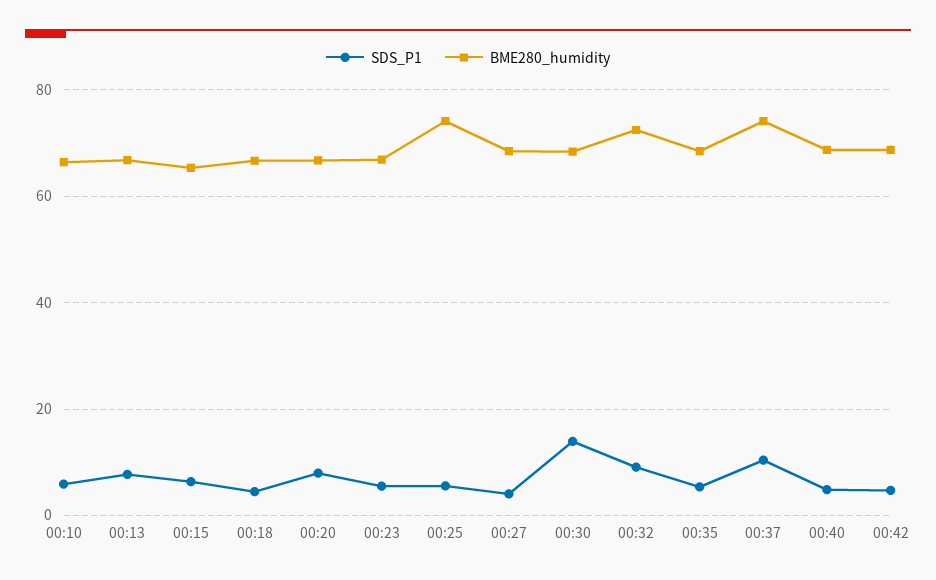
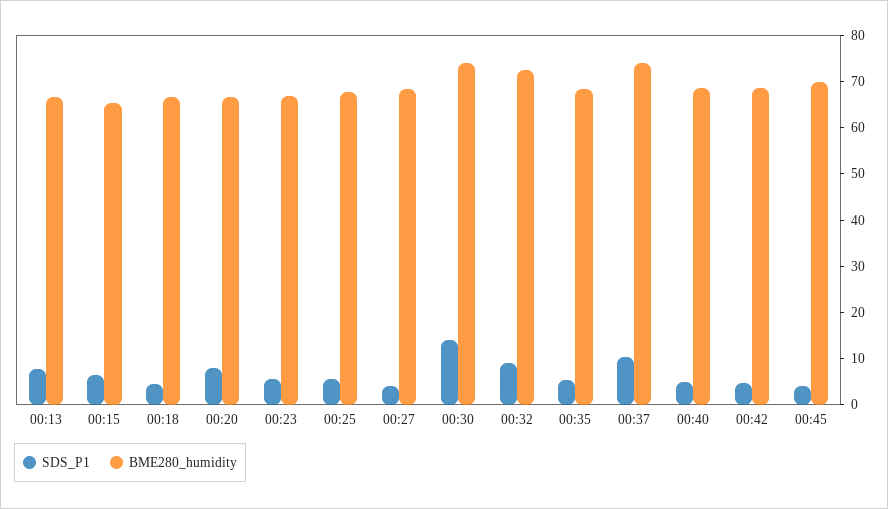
SDS_P1, 00:10: 6 -> none
BME280_humidity, 00:10: 66 -> none
BME280_humidity, 00:25: 74 -> 68
BME280_humidity, 00:30: 68 -> 74
SDS_P1, 00:45: none -> 4
BME280_humidity, 00:45: none -> 70

